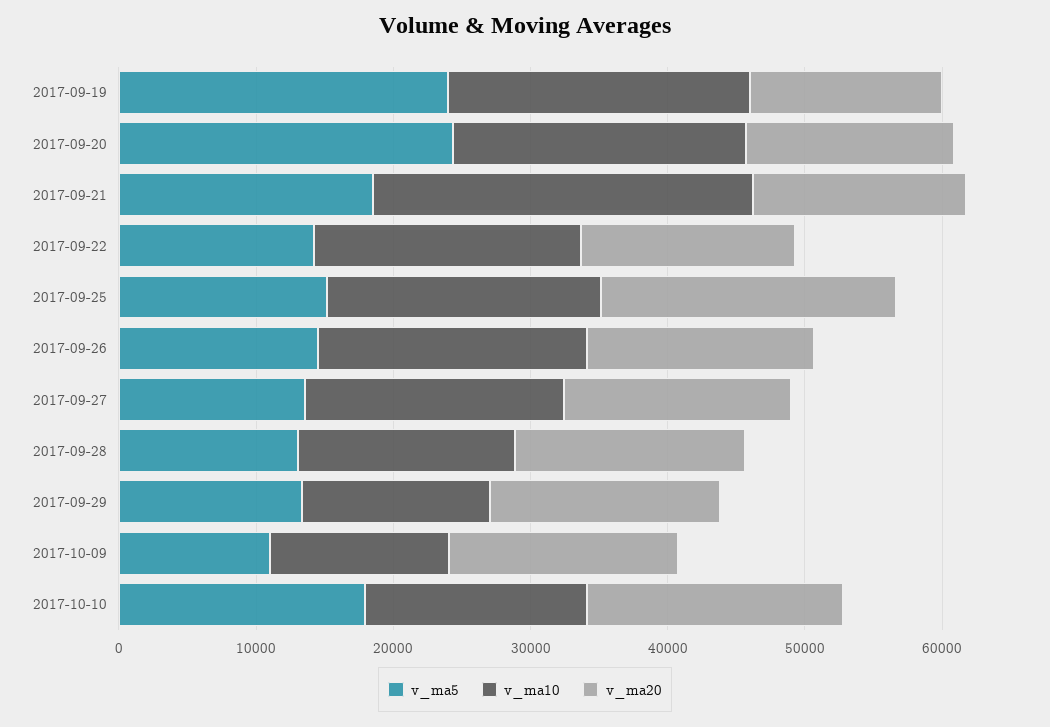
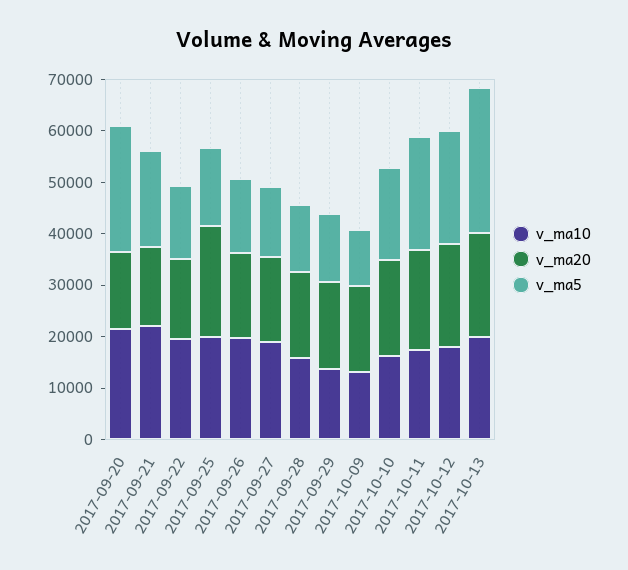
v_ma5, 2017-09-19: 24000 -> none
v_ma10, 2017-09-19: 22000 -> none
v_ma20, 2017-09-19: 14000 -> none
v_ma10, 2017-09-21: 28000 -> 22000
v_ma10, 2017-10-11: none -> 18000
v_ma20, 2017-10-11: none -> 20000
v_ma5, 2017-10-11: none -> 22000
v_ma10, 2017-10-12: none -> 18000
v_ma20, 2017-10-12: none -> 20000
v_ma5, 2017-10-12: none -> 22000
v_ma10, 2017-10-13: none -> 20000
v_ma20, 2017-10-13: none -> 20000
v_ma5, 2017-10-13: none -> 28000

